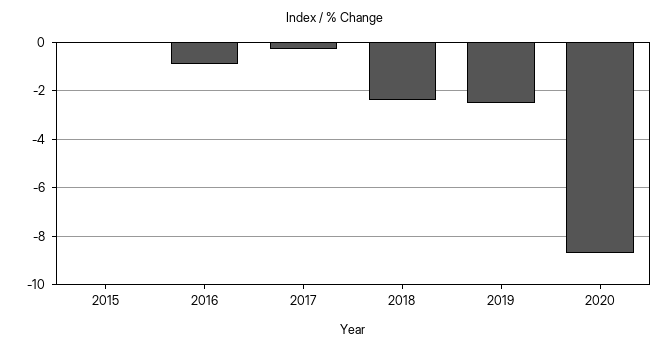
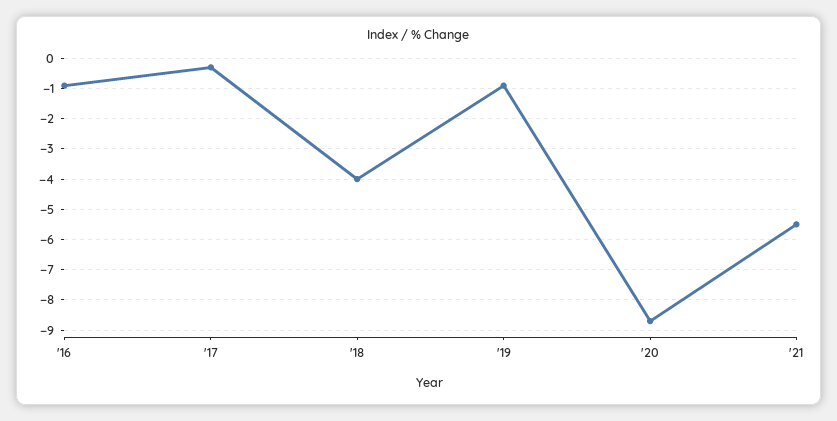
2015: 0 -> none
2018: -2.5 -> -4
2019: -2.5 -> -1
'21: none -> -5.5

